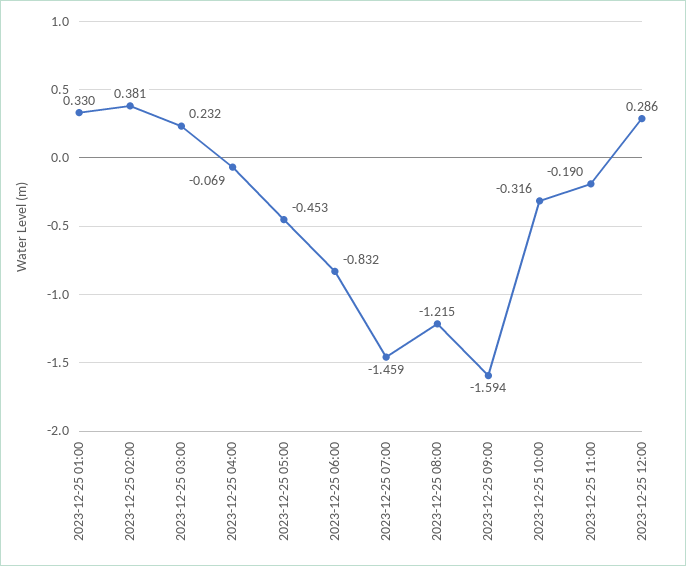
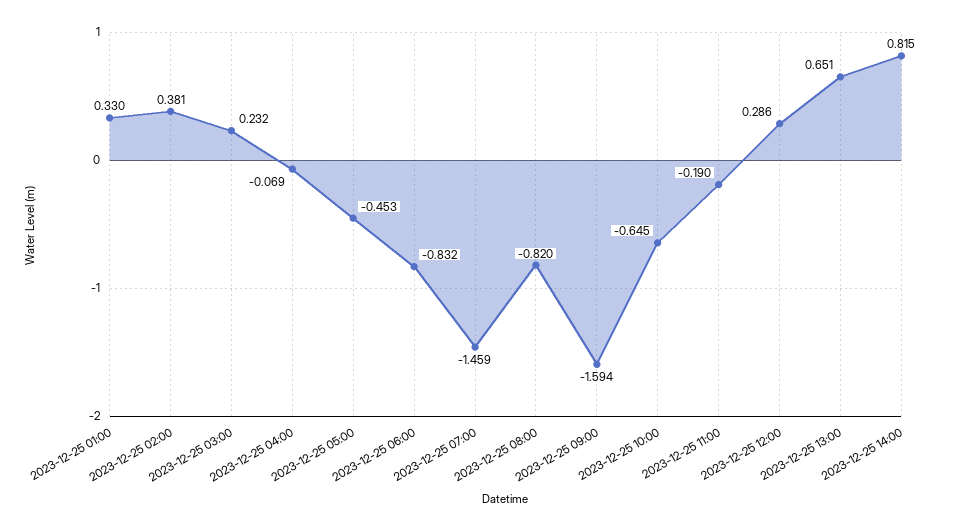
2023-12-25 08:00: -1.215 -> -0.82
2023-12-25 10:00: -0.316 -> -0.645
2023-12-25 13:00: none -> 0.651
2023-12-25 14:00: none -> 0.815

